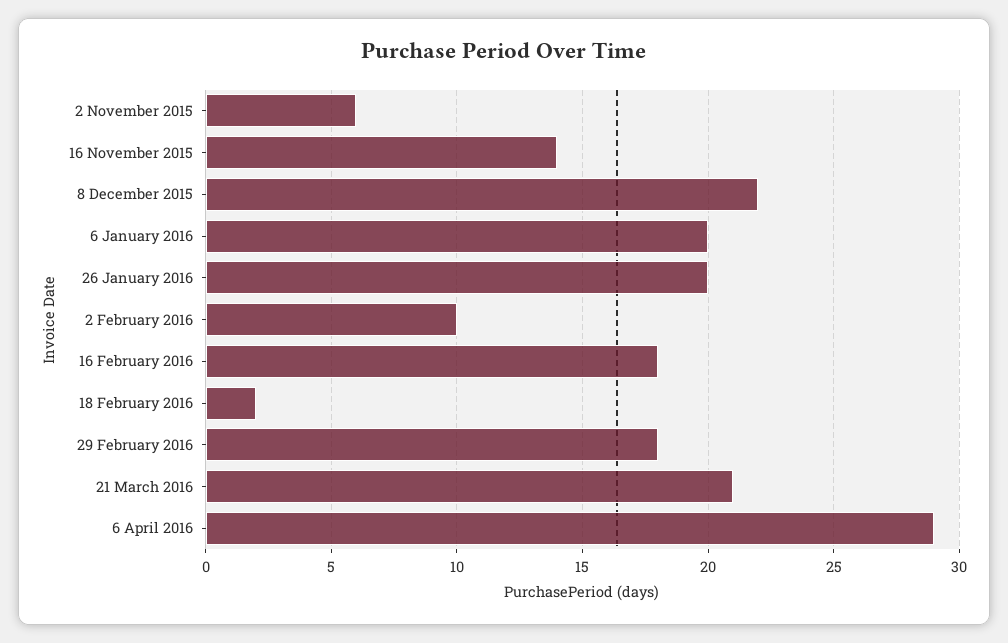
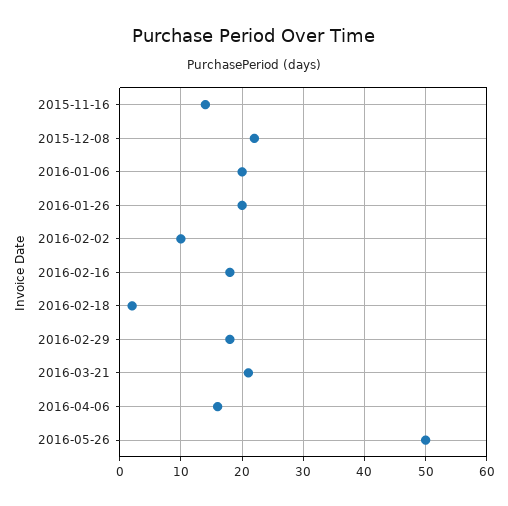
2 November 2015: 6 -> none
6 April 2016: 29 -> 16
2016-05-26: none -> 50

